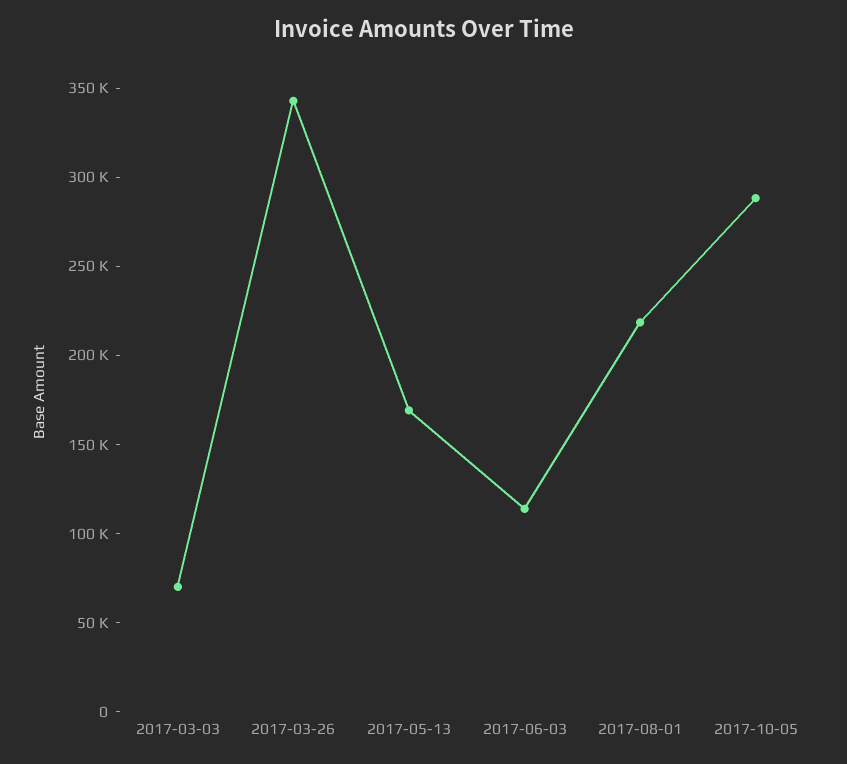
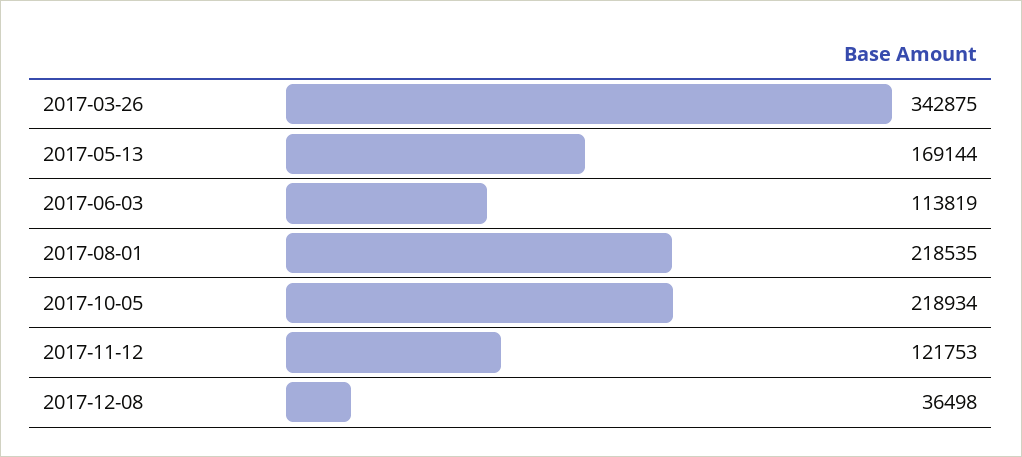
2017-03-03: 70000 -> none
2017-10-05: 290000 -> 218934
2017-11-12: none -> 121753
2017-12-08: none -> 36498

